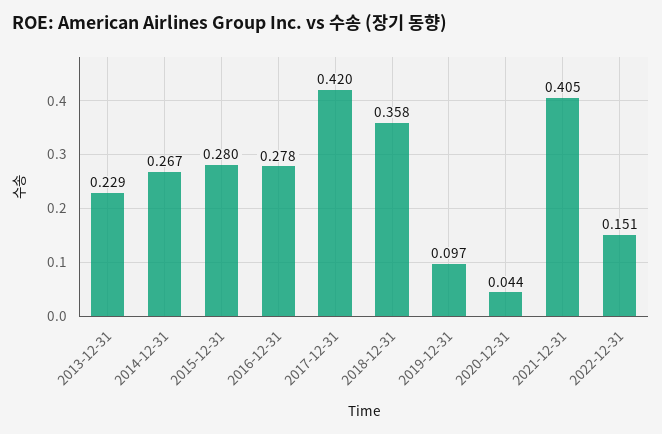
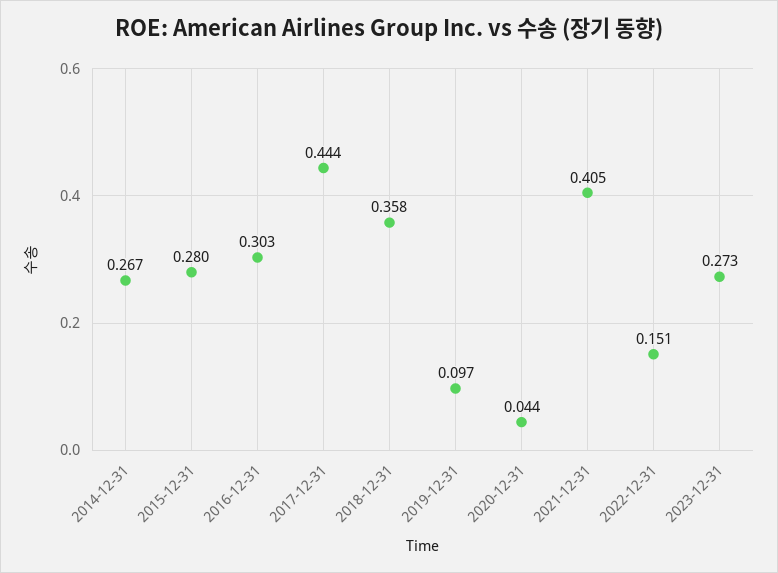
2013-12-31: 0.229 -> none
2016-12-31: 0.278 -> 0.303
2017-12-31: 0.42 -> 0.444
2023-12-31: none -> 0.273

